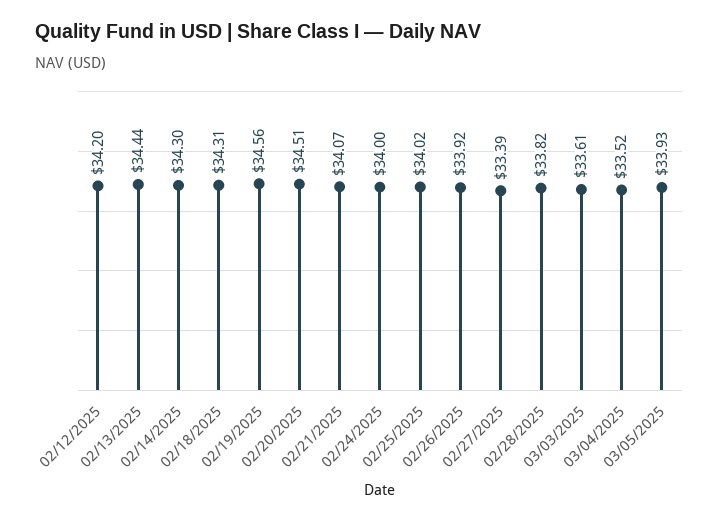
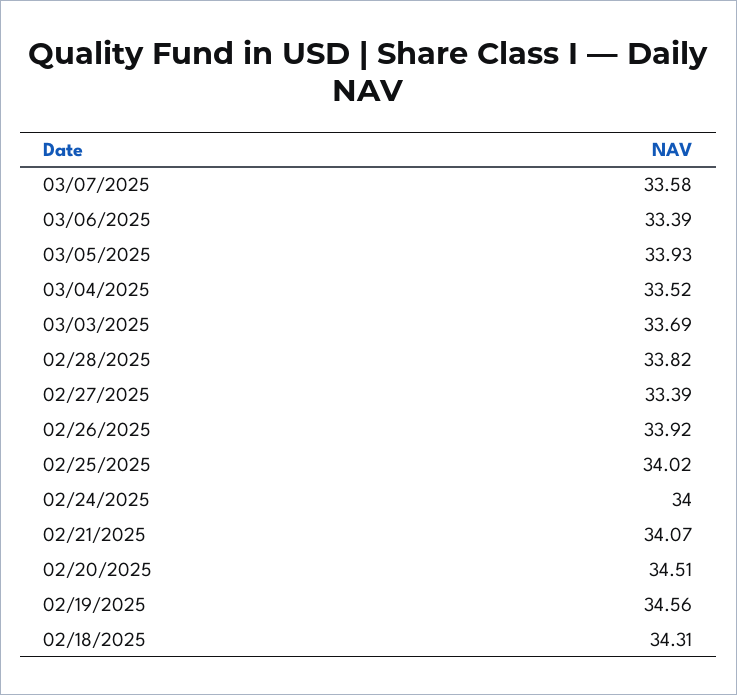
02/12/2025: 34.2 -> none
02/13/2025: 34.44 -> none
02/14/2025: 34.3 -> none
03/03/2025: 33.61 -> 33.69
03/07/2025: none -> 33.58
03/06/2025: none -> 33.39

